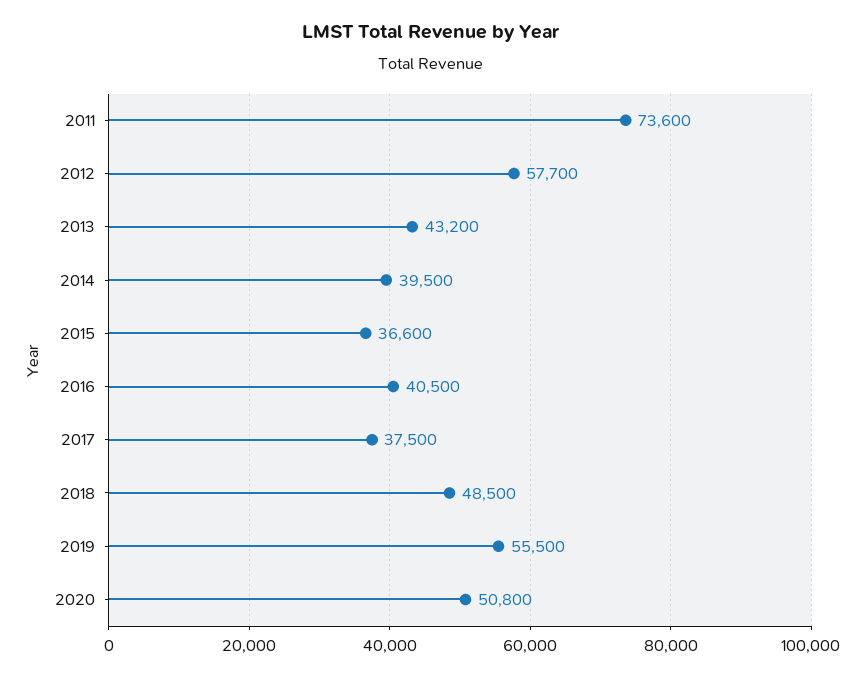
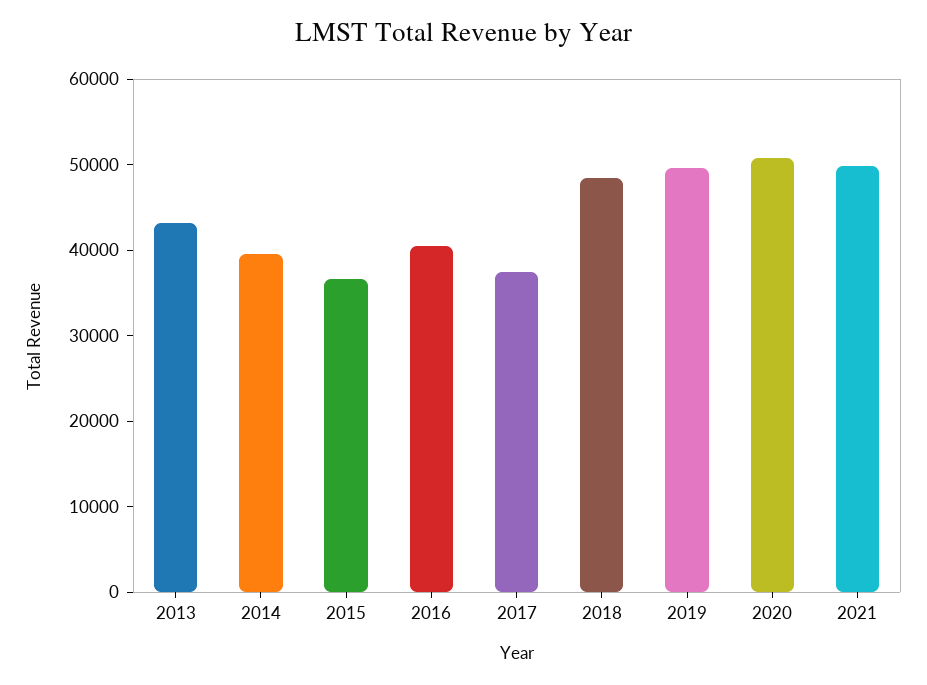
2011: 73600 -> none
2012: 57700 -> none
2019: 55500 -> 50000
2021: none -> 50000

